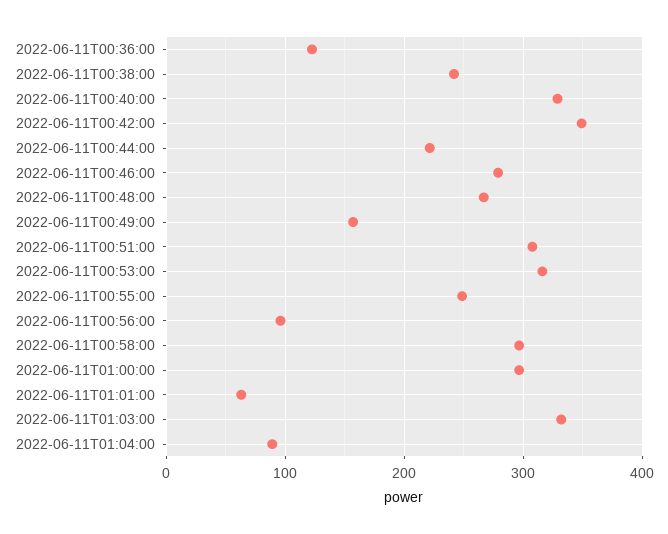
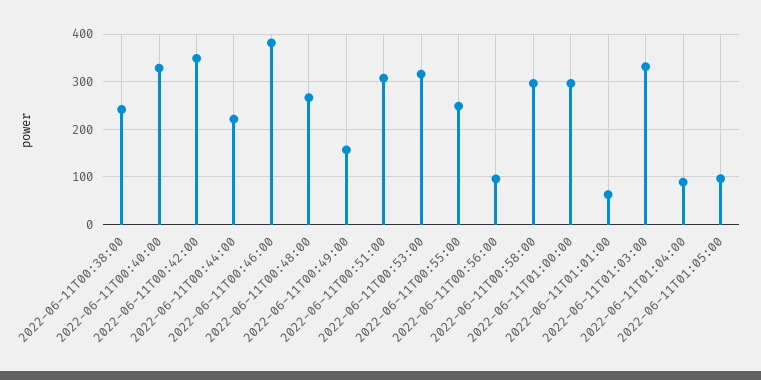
2022-06-11T00:36:00: 120 -> none
2022-06-11T00:46:00: 280 -> 380
2022-06-11T01:05:00: none -> 100

